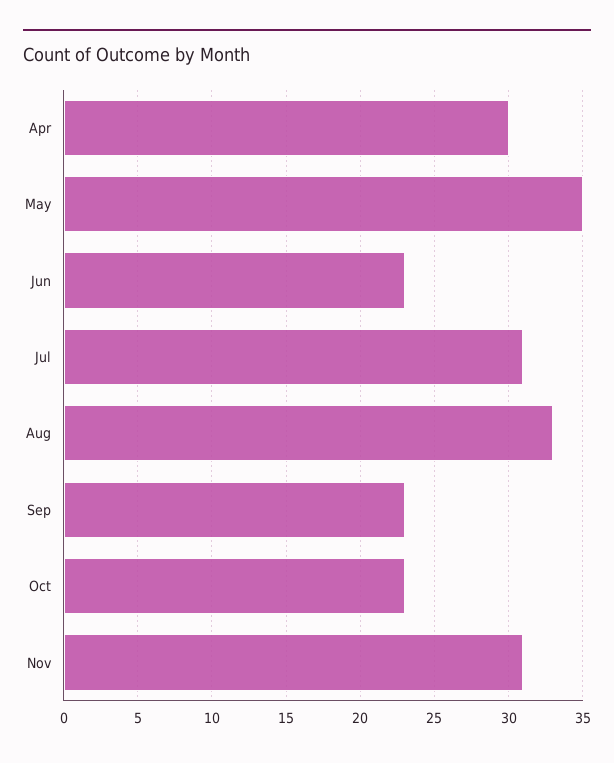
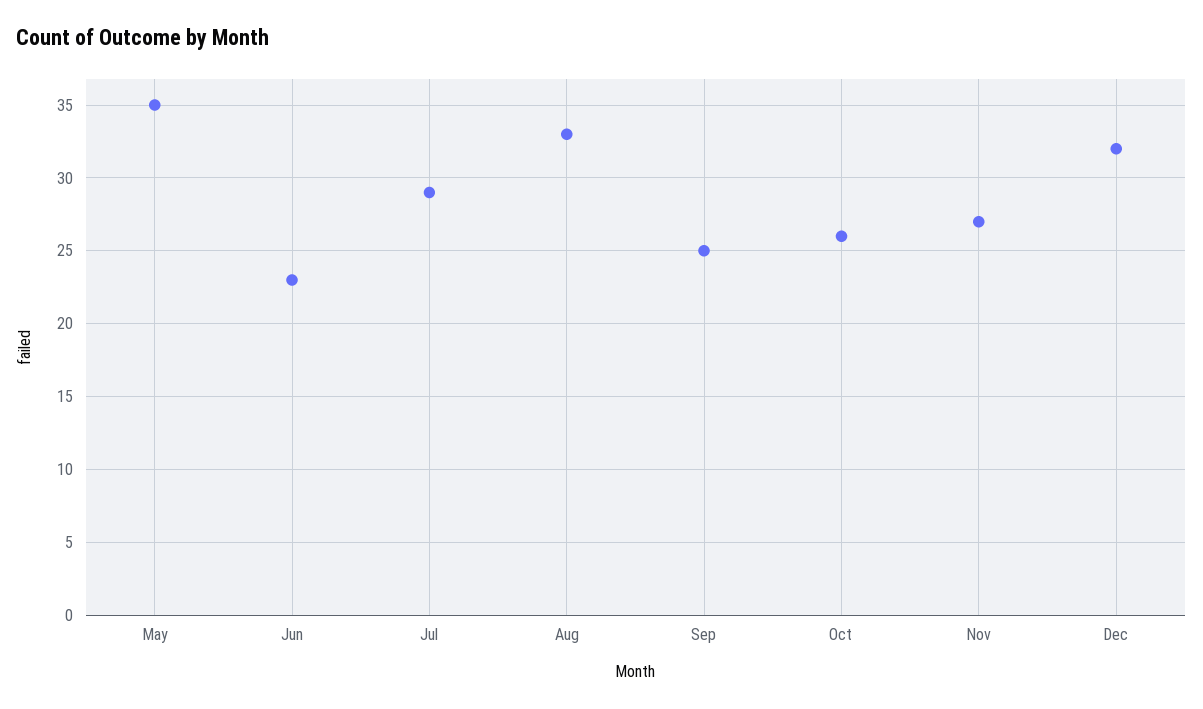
Apr: 30 -> none
Jul: 31 -> 29
Sep: 23 -> 25
Oct: 23 -> 26
Nov: 31 -> 27
Dec: none -> 32

